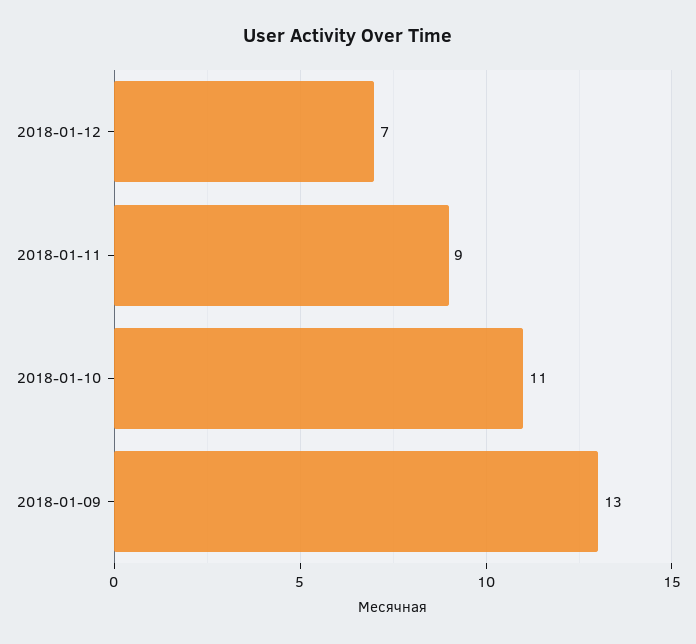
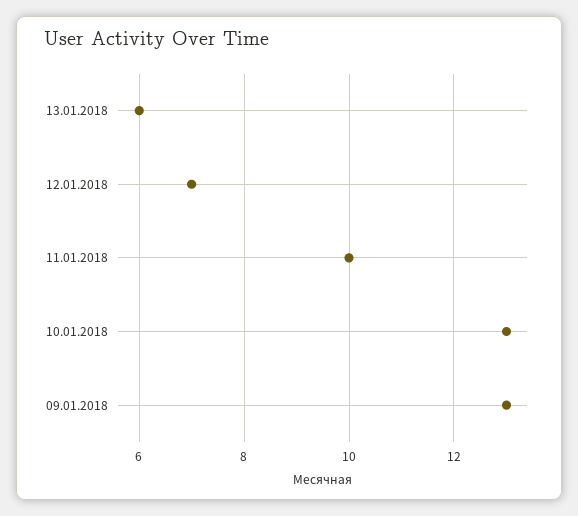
2018-01-11: 9 -> 10
2018-01-10: 11 -> 13
13.01.2018: none -> 6

